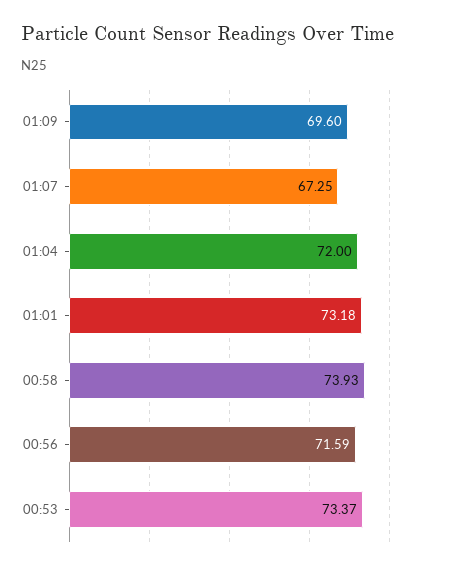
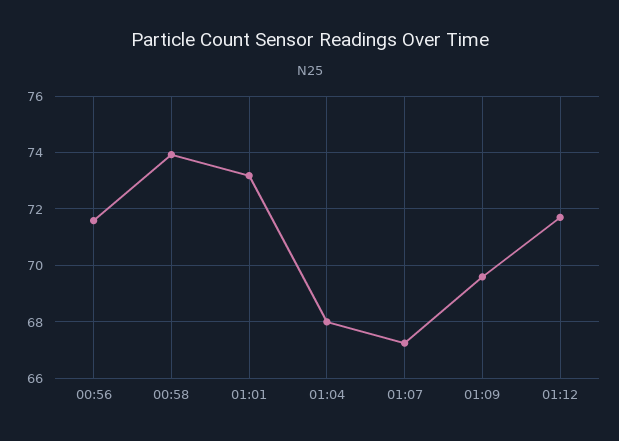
01:04: 72 -> 68
00:53: 73.37 -> none
01:12: none -> 71.75

